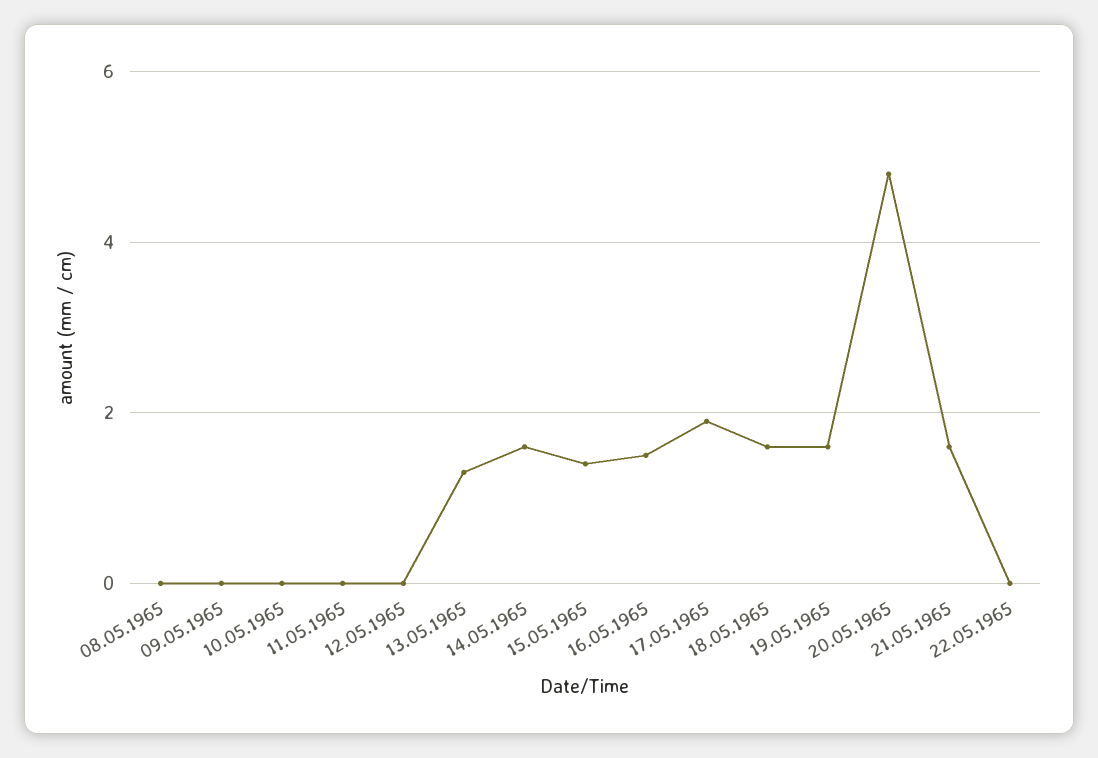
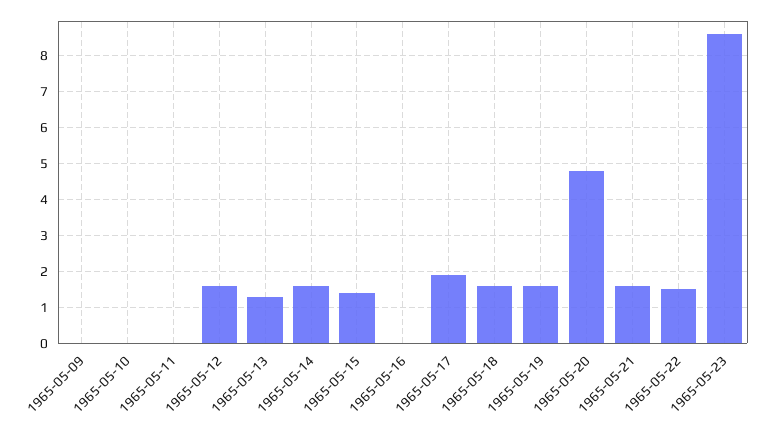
08.05.1965: 0 -> none
12.05.1965: 0 -> 1.5
16.05.1965: 1.5 -> 0
22.05.1965: 0 -> 1.5
1965-05-23: none -> 8.5

